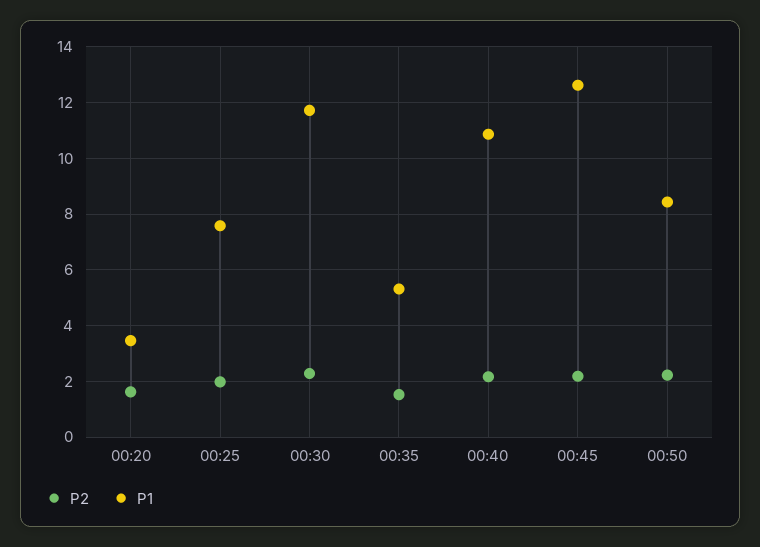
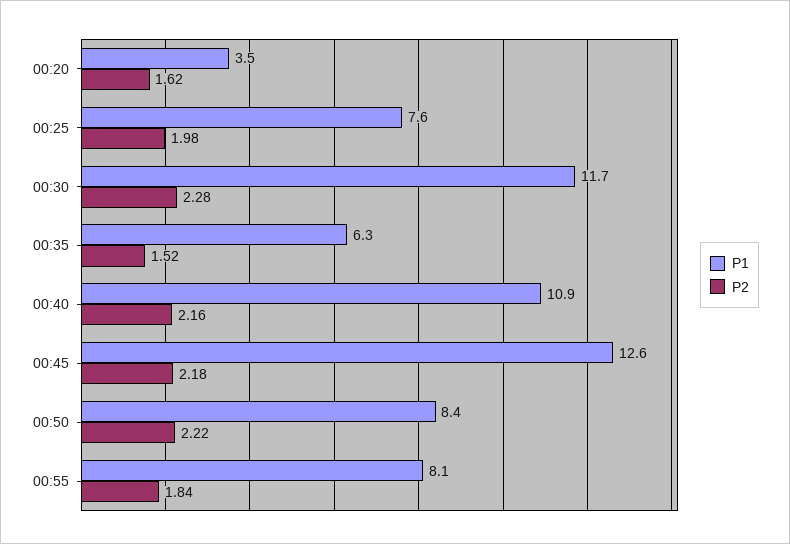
P1, 00:35: 5.25 -> 6.3
P1, 00:55: none -> 8.1
P2, 00:55: none -> 1.84

